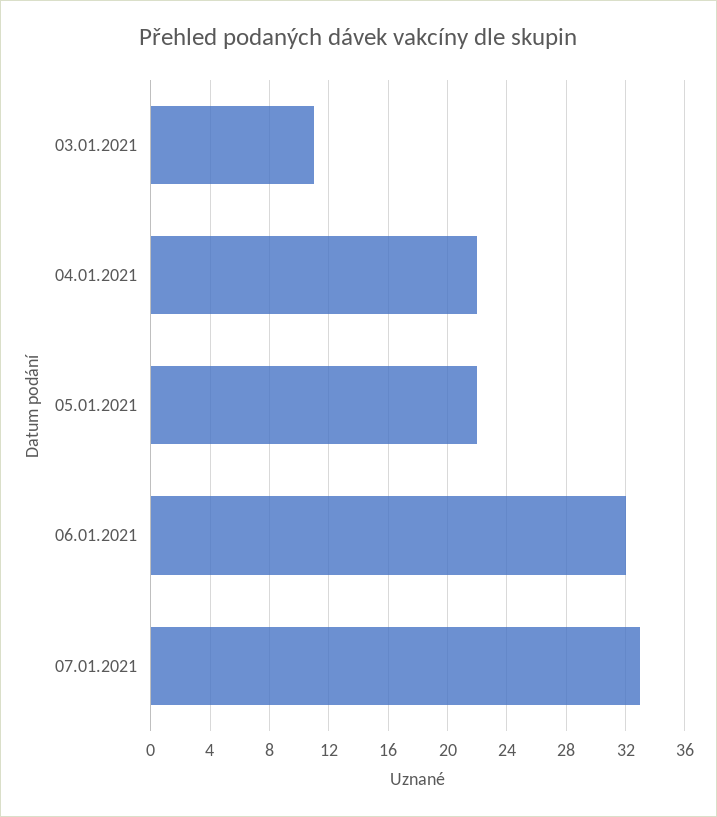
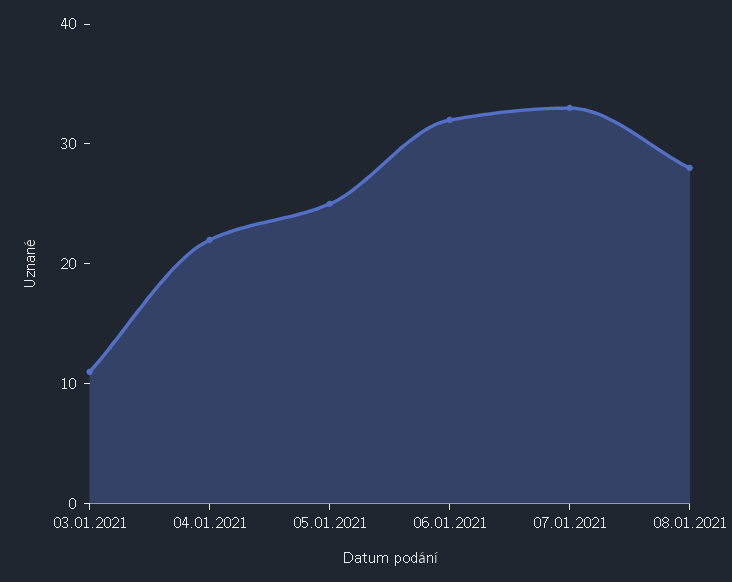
05.01.2021: 22 -> 25
08.01.2021: none -> 28

